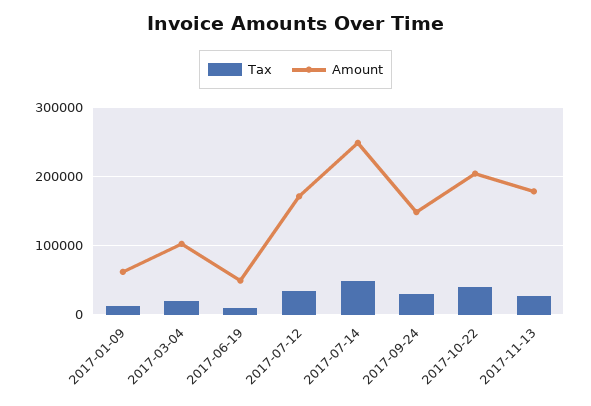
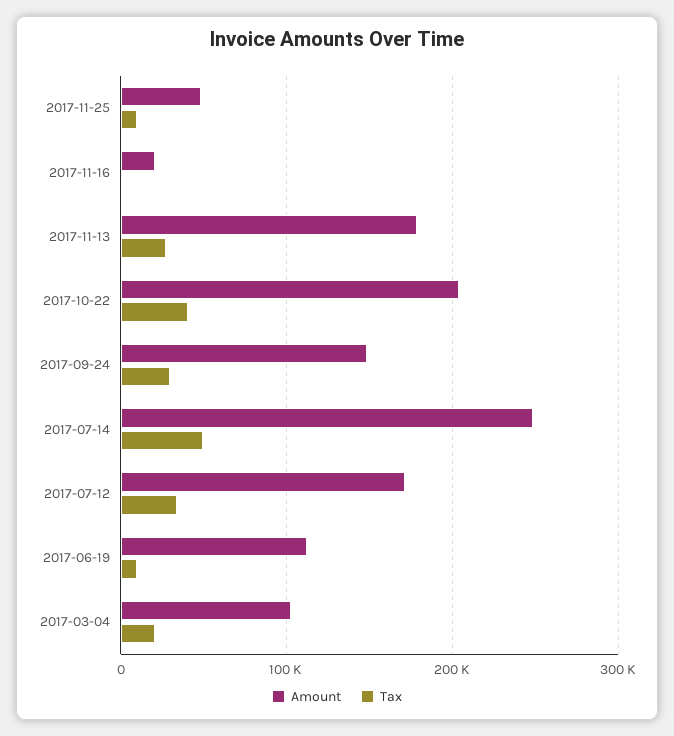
Tax, 2017-01-09: 10000 -> none
Amount, 2017-01-09: 60000 -> none
Amount, 2017-06-19: 50000 -> 110000
Amount, 2017-11-25: none -> 50000
Tax, 2017-11-25: none -> 10000
Amount, 2017-11-16: none -> 20000
Tax, 2017-11-16: none -> 0

